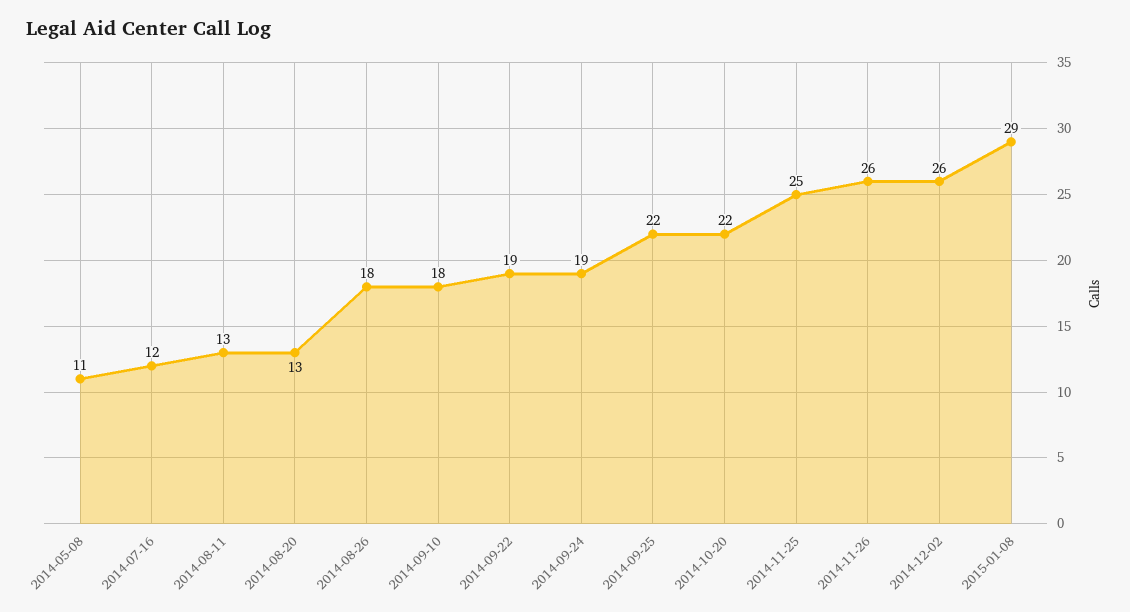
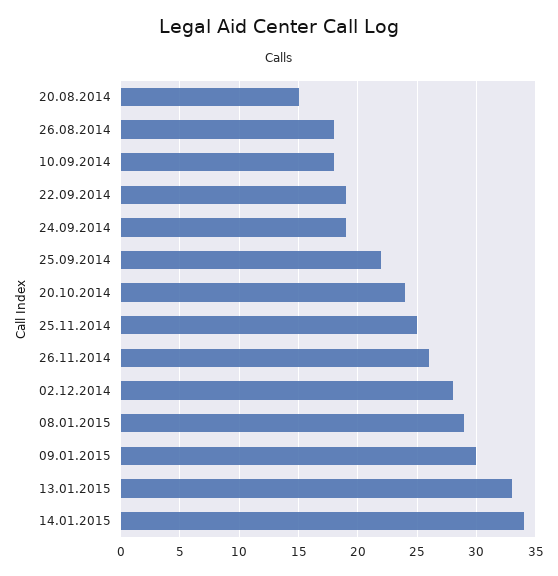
2014-05-08: 11 -> none
2014-07-16: 12 -> none
2014-08-11: 13 -> none
2014-08-20: 13 -> 15
2014-10-20: 22 -> 24
2014-12-02: 26 -> 28
09.01.2015: none -> 30
13.01.2015: none -> 33
14.01.2015: none -> 34

